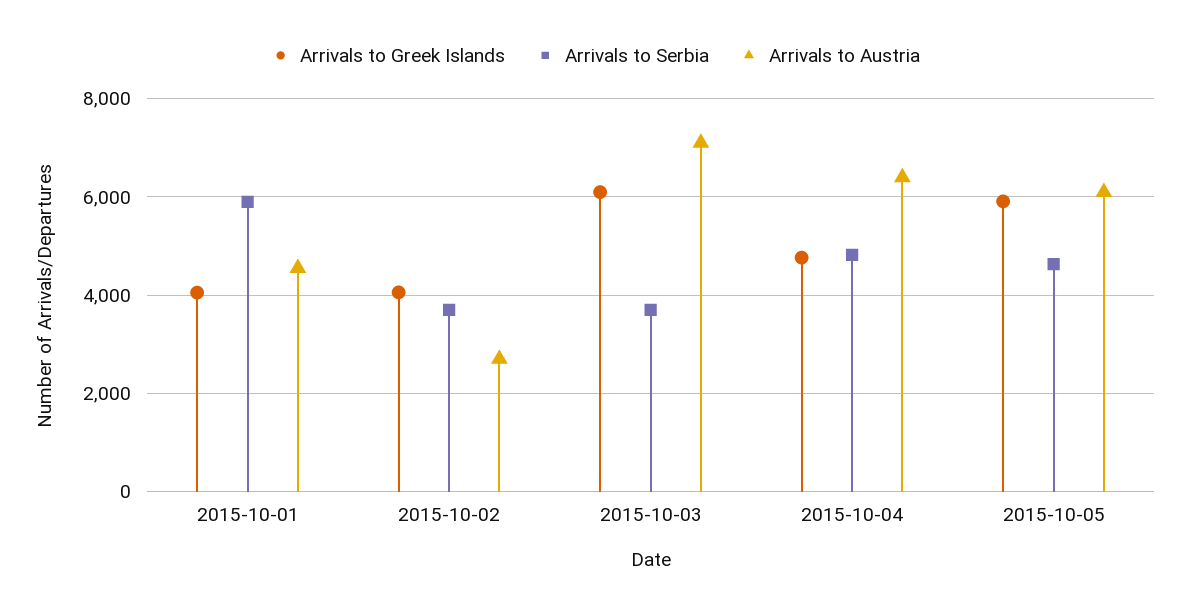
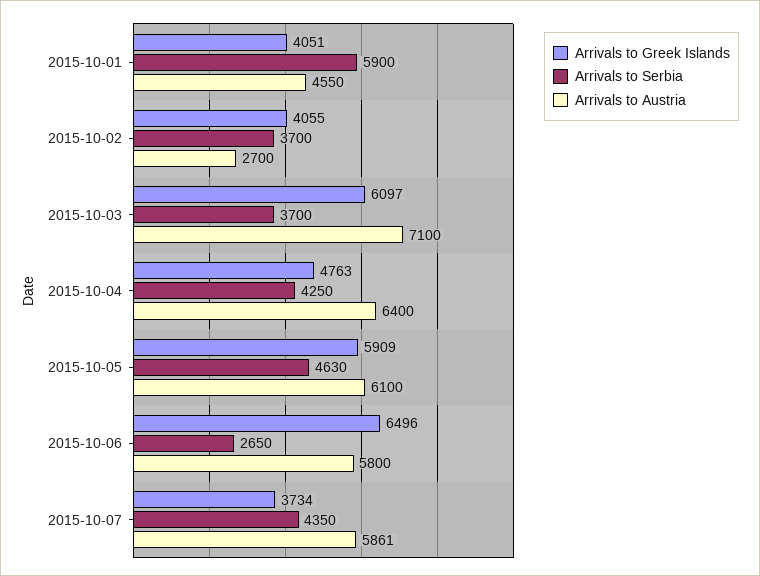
Arrivals to Serbia, 2015-10-04: 4800 -> 4250
Arrivals to Greek Islands, 2015-10-06: none -> 6496
Arrivals to Serbia, 2015-10-06: none -> 2650
Arrivals to Austria, 2015-10-06: none -> 5800
Arrivals to Greek Islands, 2015-10-07: none -> 3734
Arrivals to Serbia, 2015-10-07: none -> 4350
Arrivals to Austria, 2015-10-07: none -> 5861

